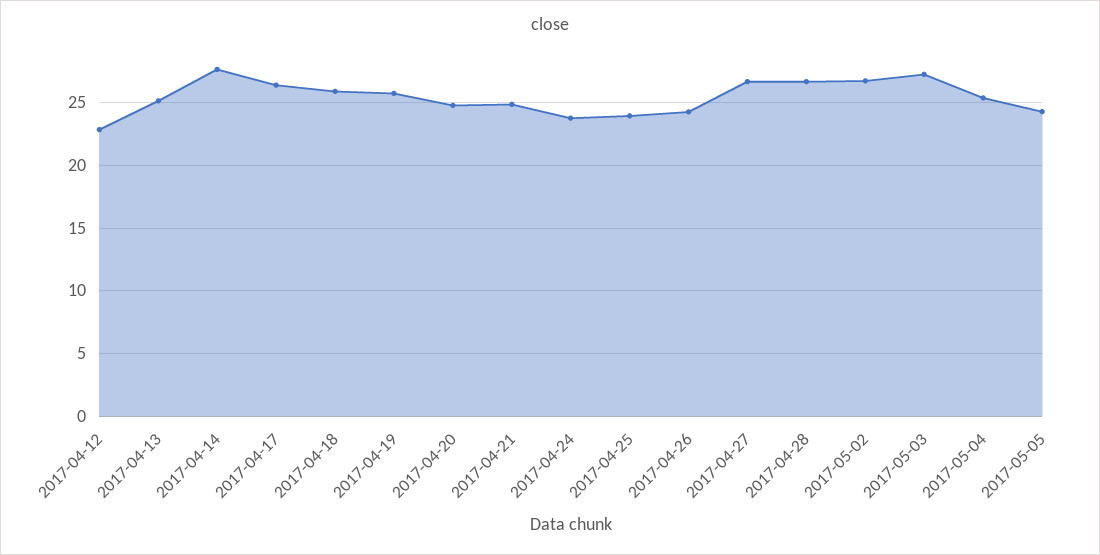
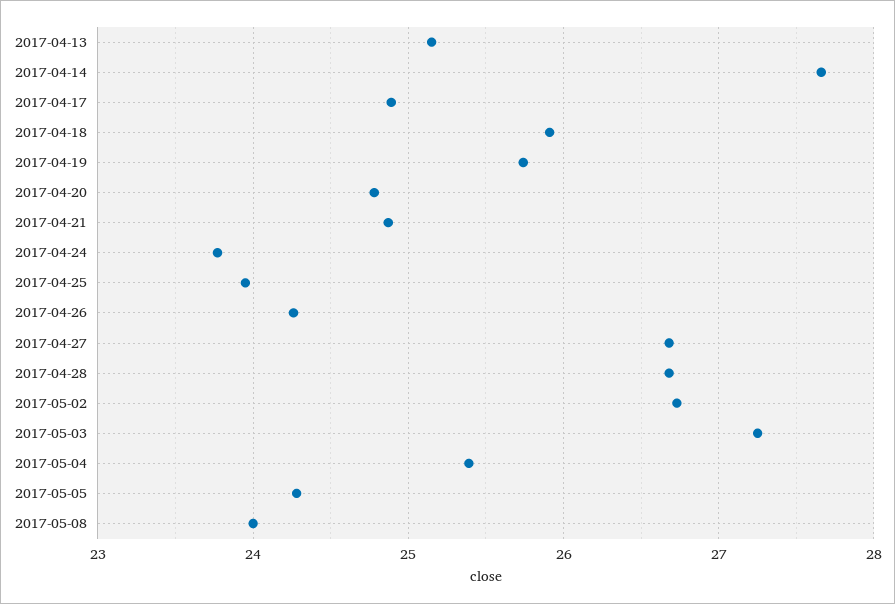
2017-04-12: 23 -> none
2017-04-17: 26.5 -> 24.9
2017-05-08: none -> 24

